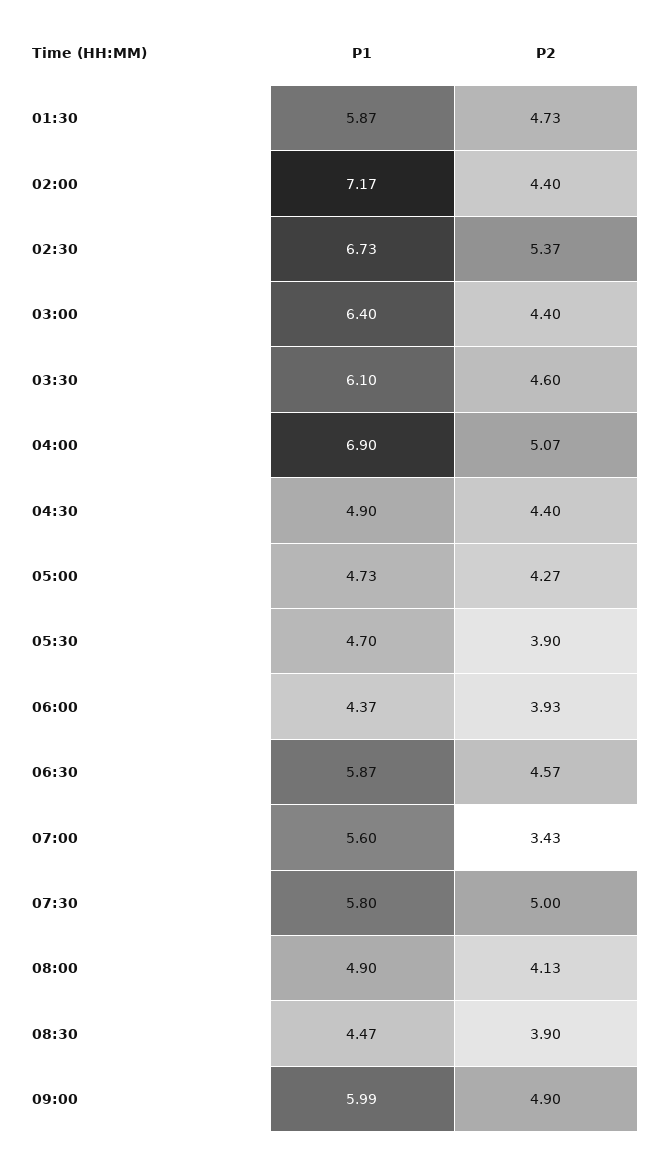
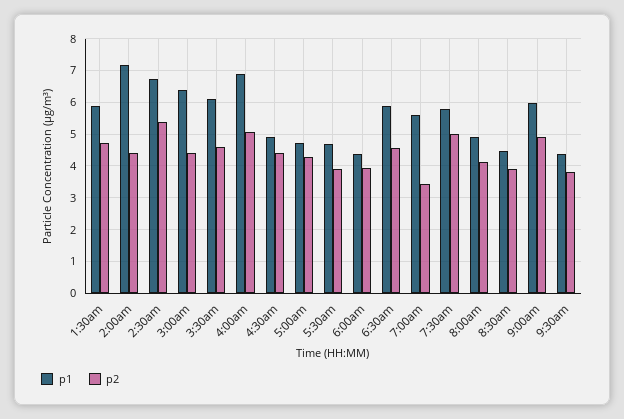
P1, 9:30am: none -> 4.4
P2, 9:30am: none -> 3.8

